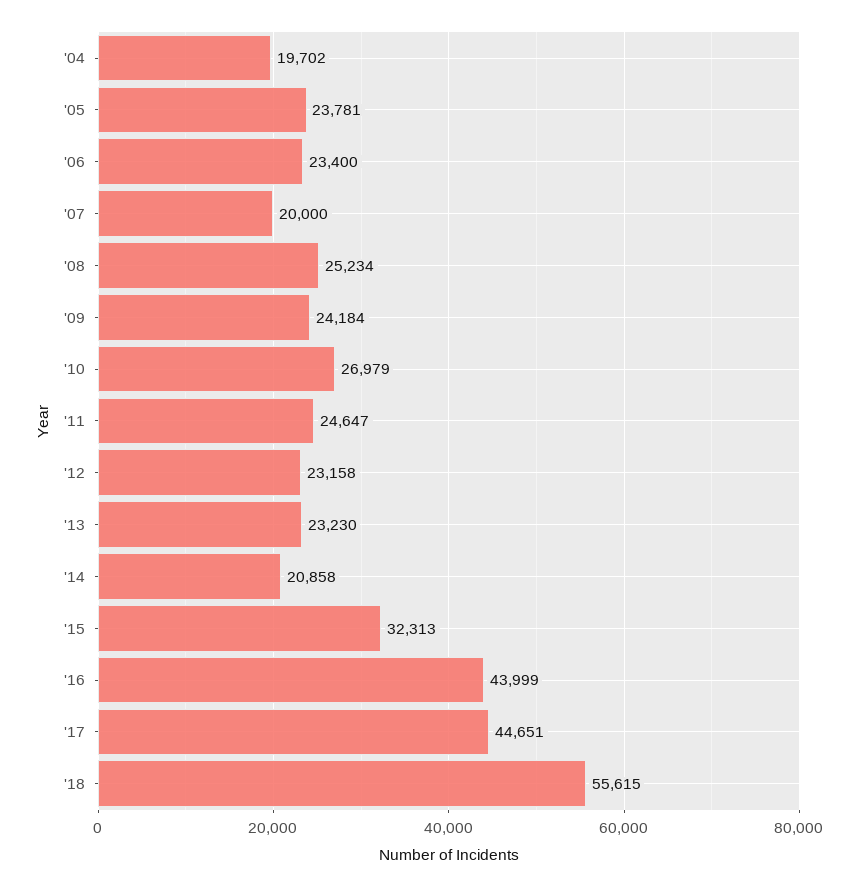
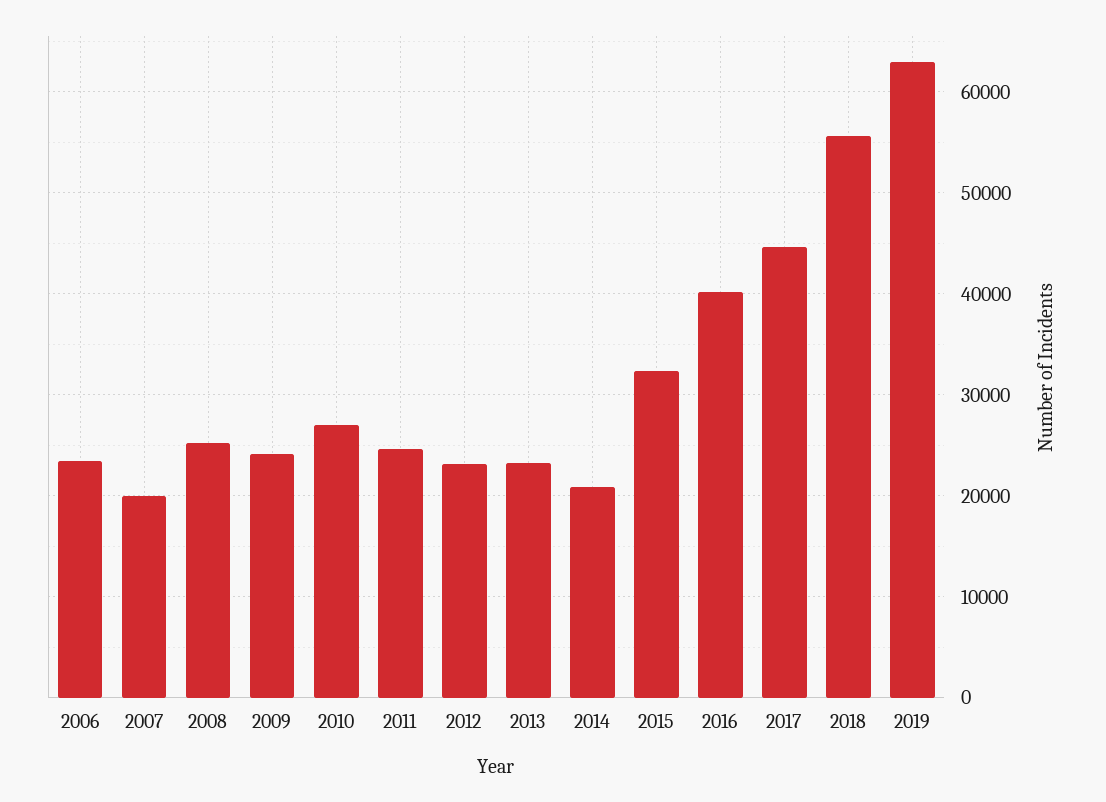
'04: 19702 -> none
'05: 23781 -> none
'16: 43999 -> 40000
2019: none -> 63000

